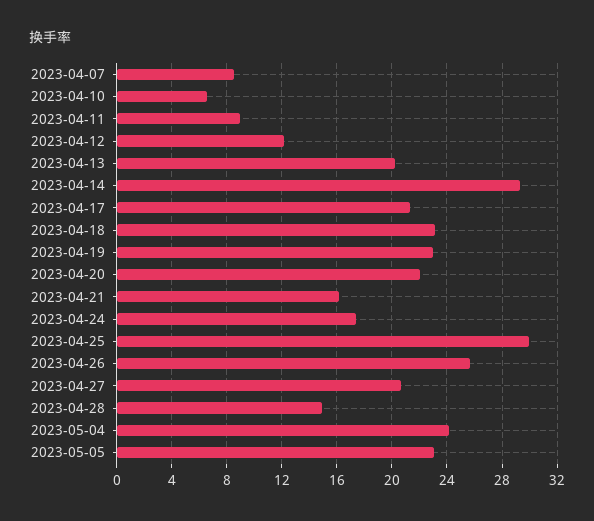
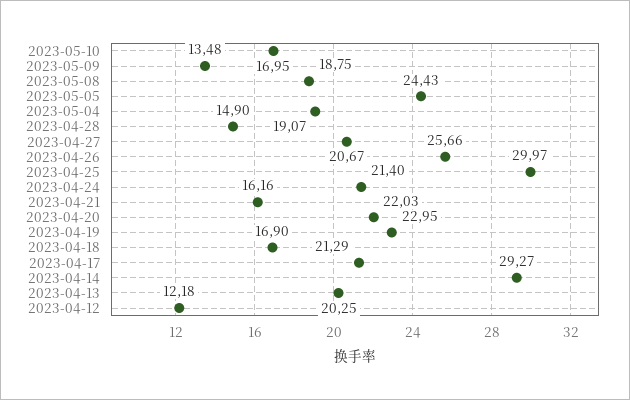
2023-04-07: 8.5 -> none
2023-04-10: 6.5 -> none
2023-04-11: 9 -> none
2023-04-18: 23 -> 16.9
2023-04-24: 17.5 -> 21.4
2023-05-04: 24 -> 19.07
2023-05-05: 23 -> 24.43
2023-05-10: none -> 16.95
2023-05-09: none -> 13.48
2023-05-08: none -> 18.75

